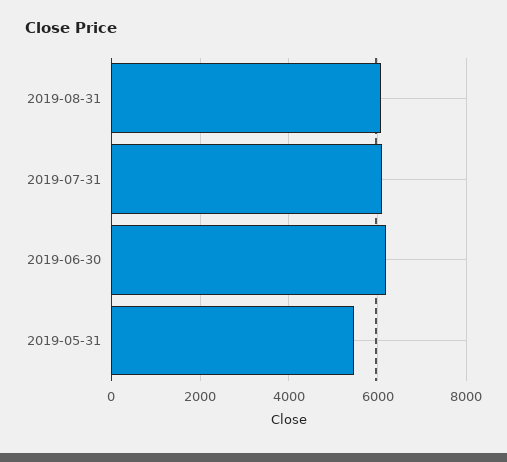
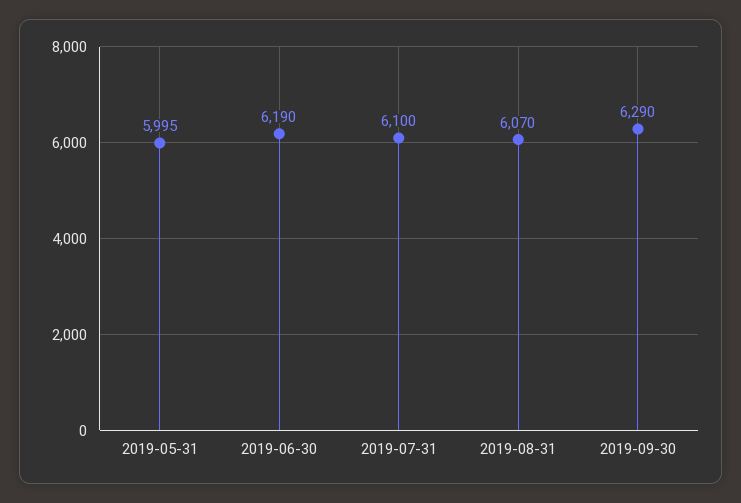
2019-05-31: 5400 -> 5995
2019-09-30: none -> 6290

